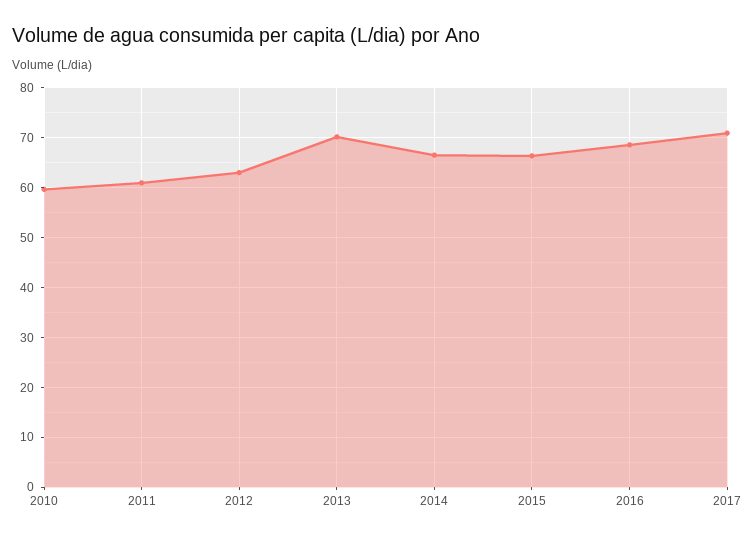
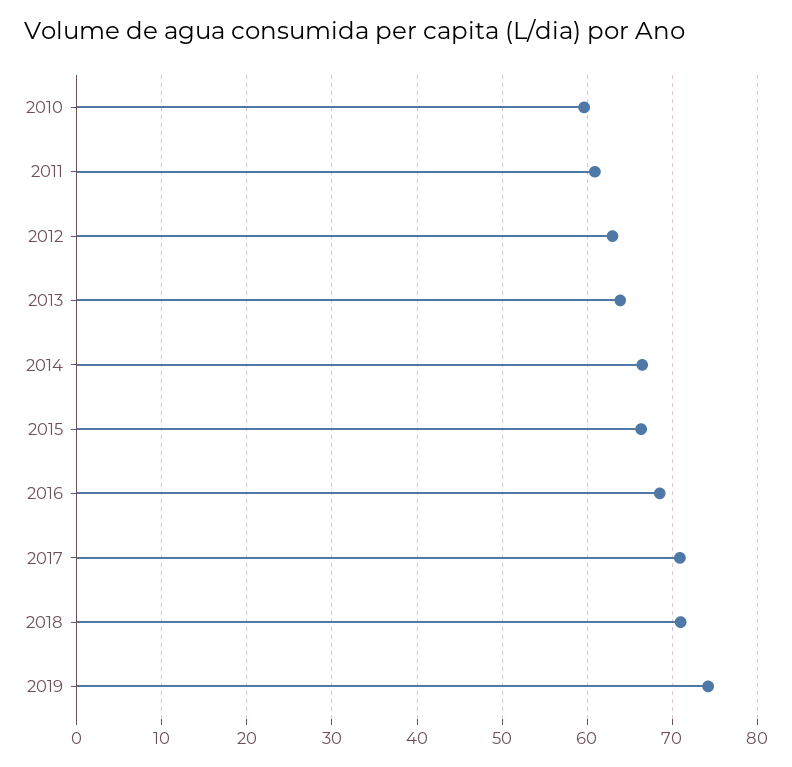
2013: 70 -> 64
2018: none -> 71
2019: none -> 74

